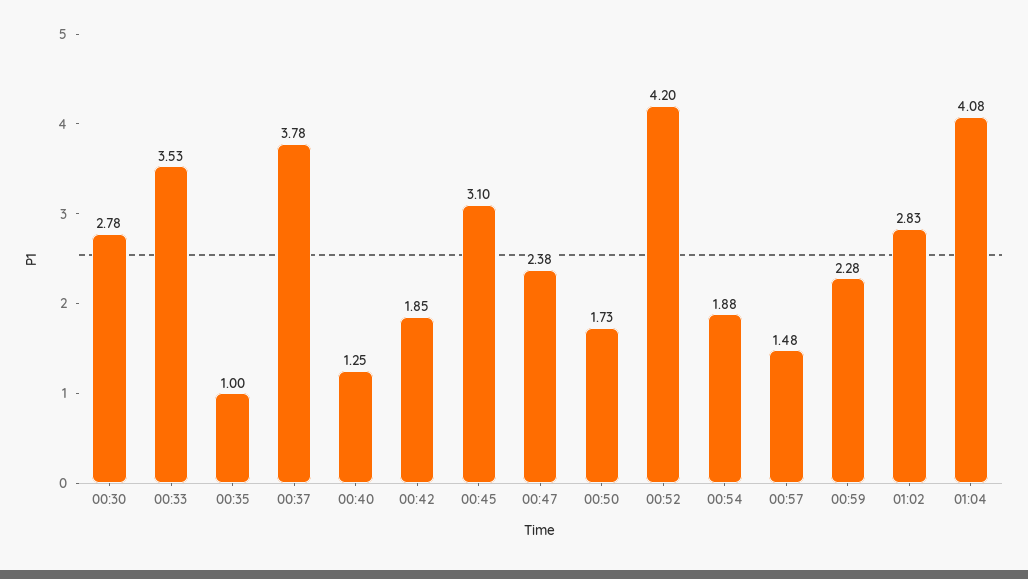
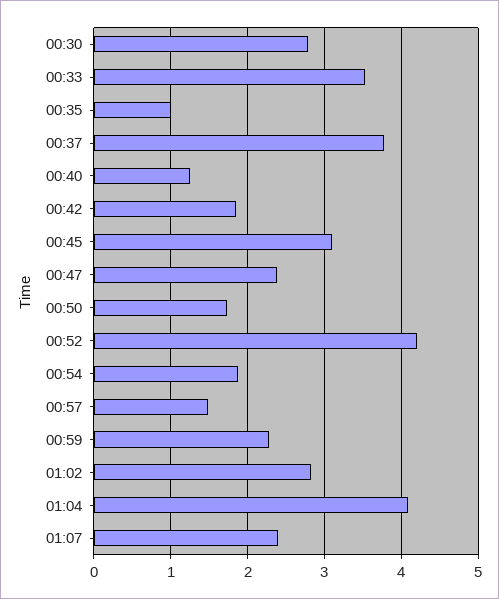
01:07: none -> 2.4

